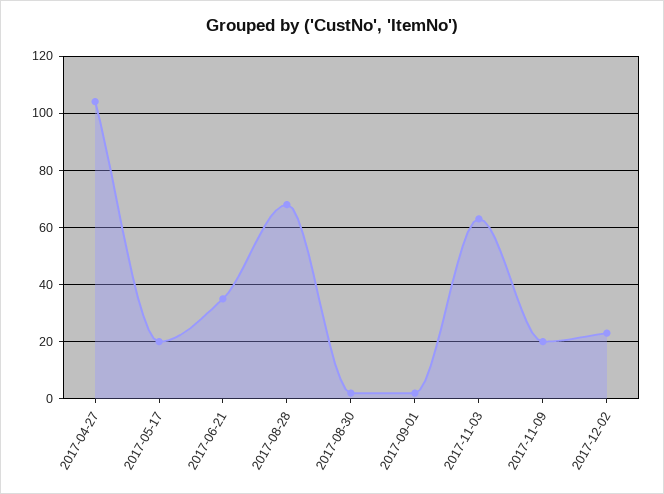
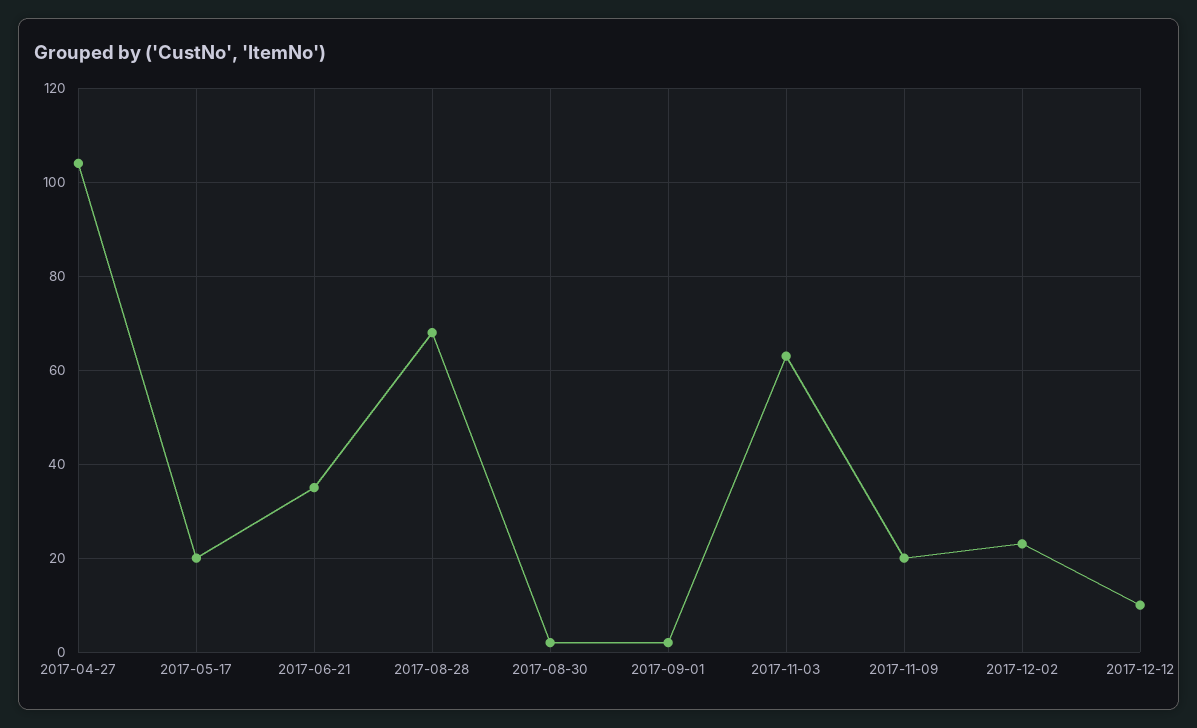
2017-12-12: none -> 10

